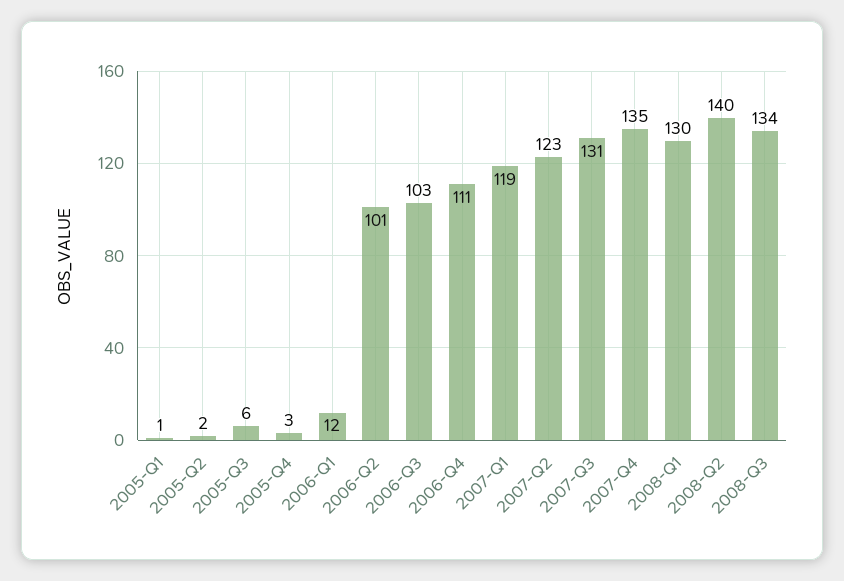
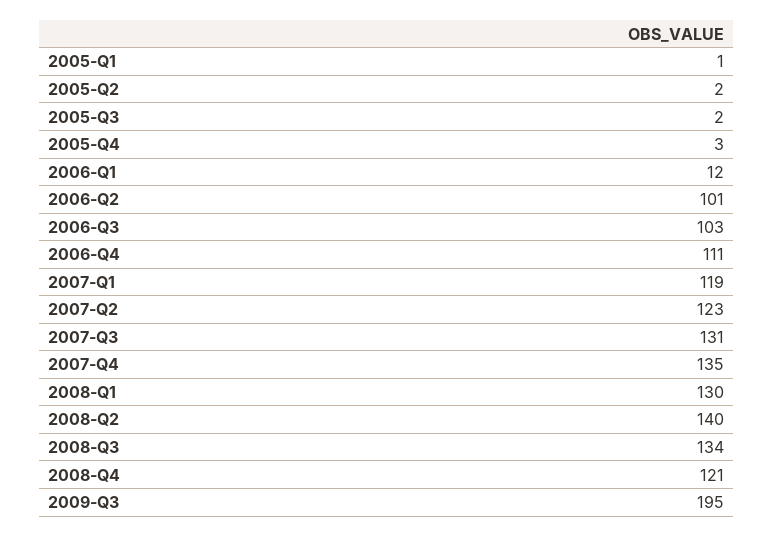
2005-Q3: 6 -> 2
2008-Q4: none -> 121
2009-Q3: none -> 195

